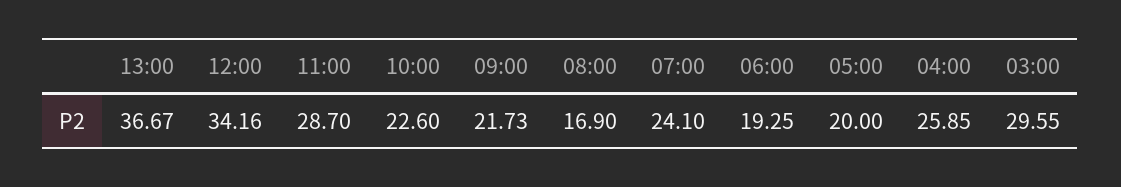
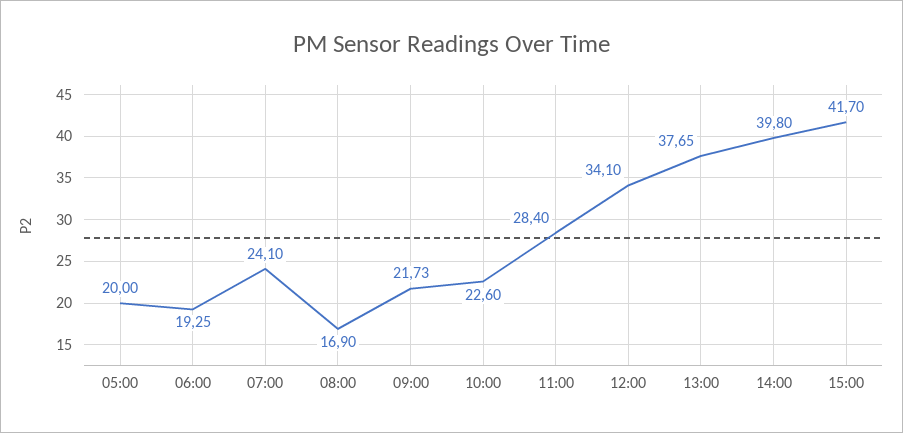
13:00: 36.67 -> 37.65
12:00: 34.16 -> 34.1
11:00: 28.7 -> 28.4
04:00: 25.85 -> none
03:00: 29.55 -> none
14:00: none -> 39.8
15:00: none -> 41.7

